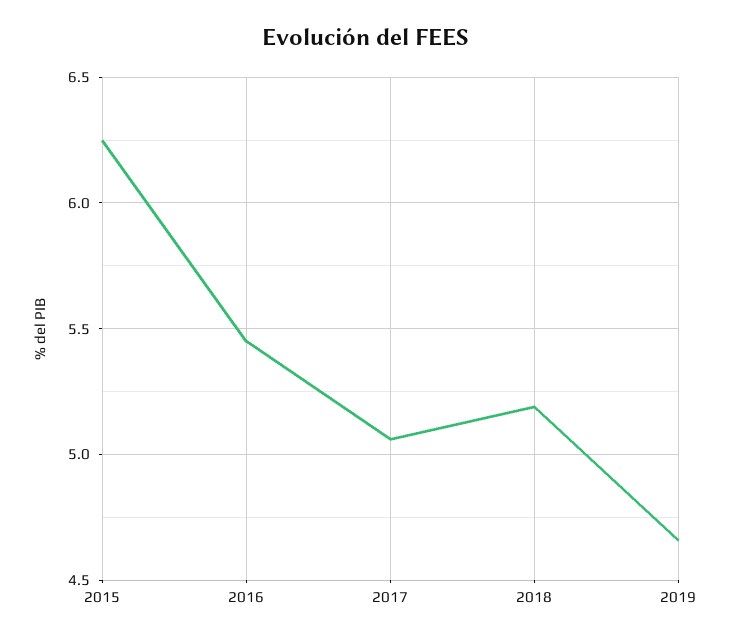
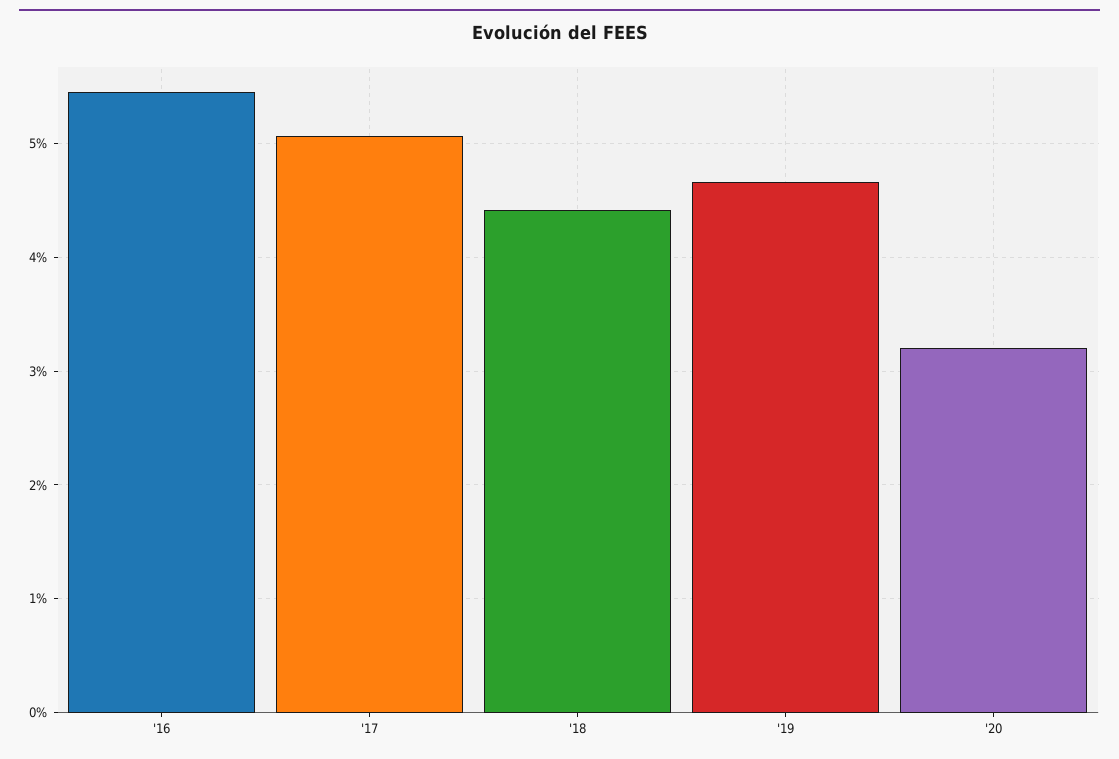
2015: 6.25 -> none
2018: 5.2 -> 4.4
'20: none -> 3.2

